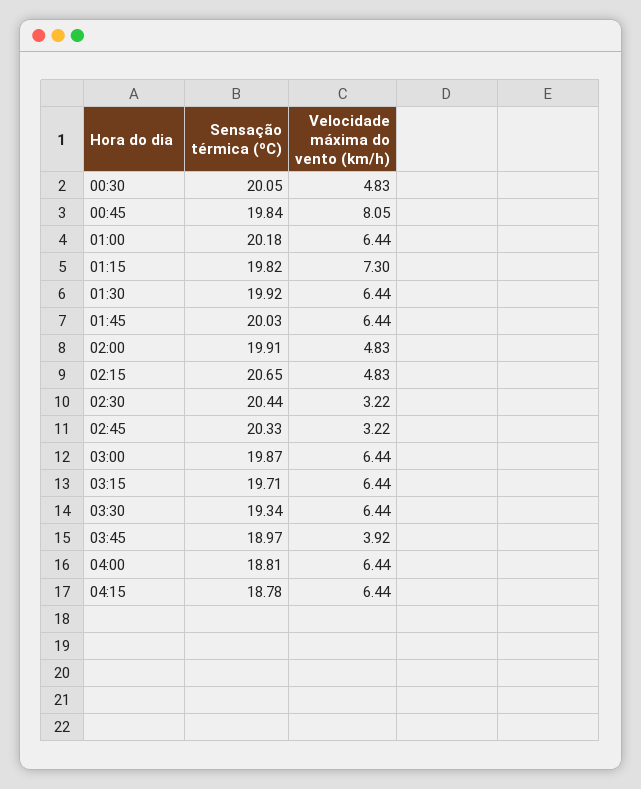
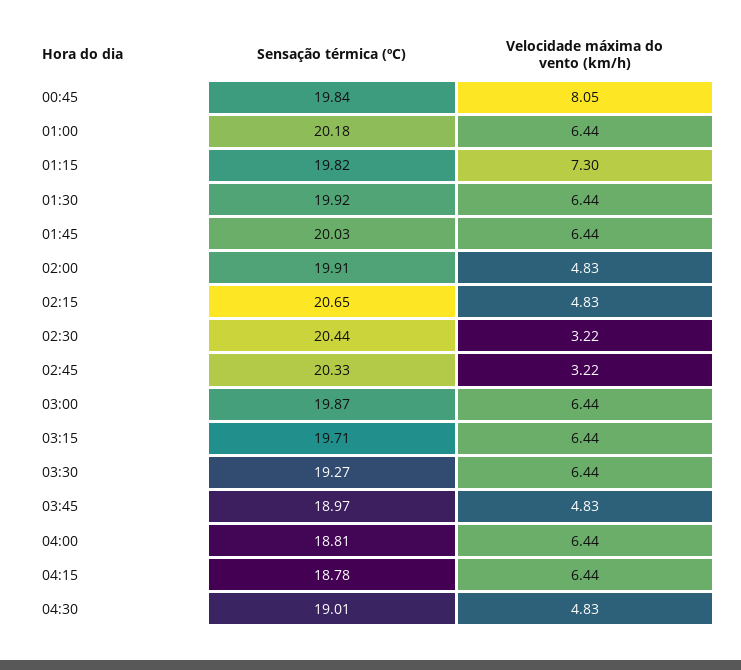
Sensação térmica (ºC), 00:30: 20.05 -> none
Velocidade máxima do vento (km/h), 00:30: 4.83 -> none
Sensação térmica (ºC), 03:30: 19.34 -> 19.27
Velocidade máxima do vento (km/h), 03:45: 3.92 -> 4.83
Sensação térmica (ºC), 04:30: none -> 19.01
Velocidade máxima do vento (km/h), 04:30: none -> 4.83

